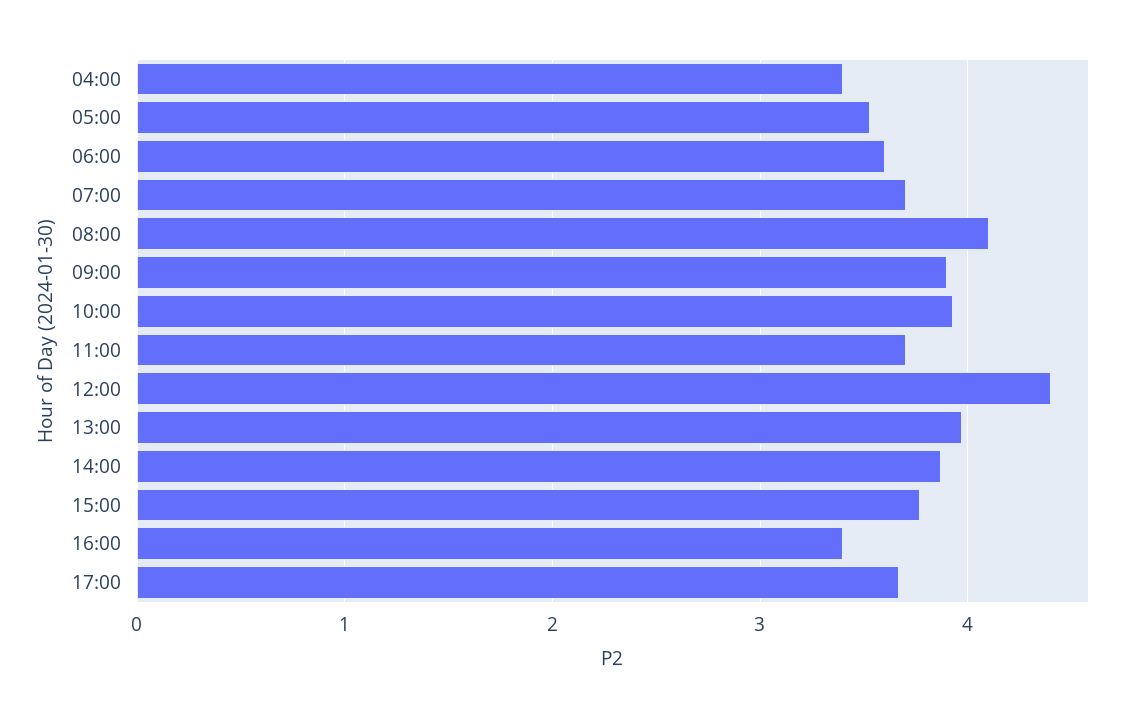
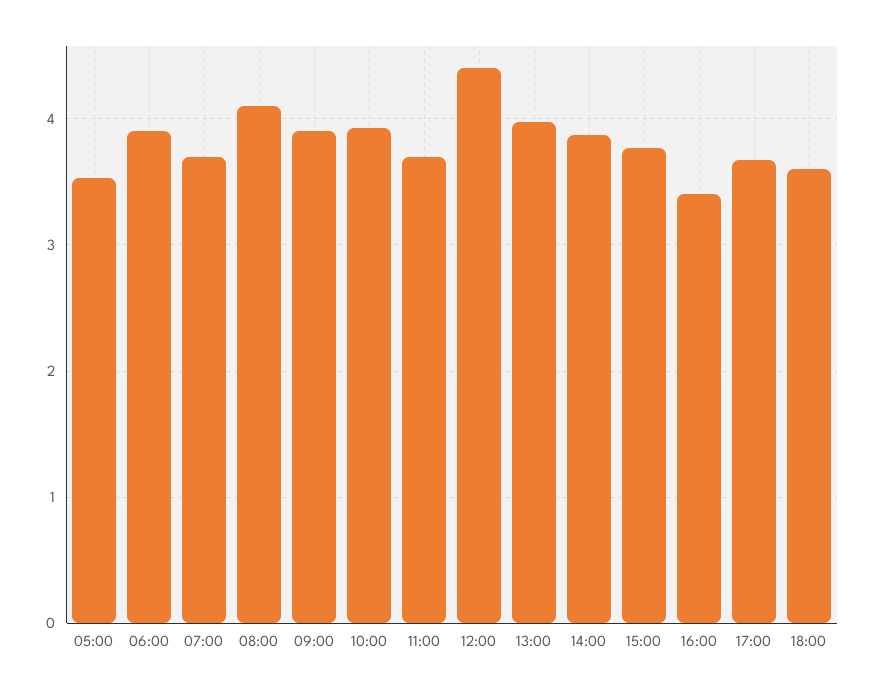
04:00: 3.4 -> none
06:00: 3.6 -> 3.9
18:00: none -> 3.6

